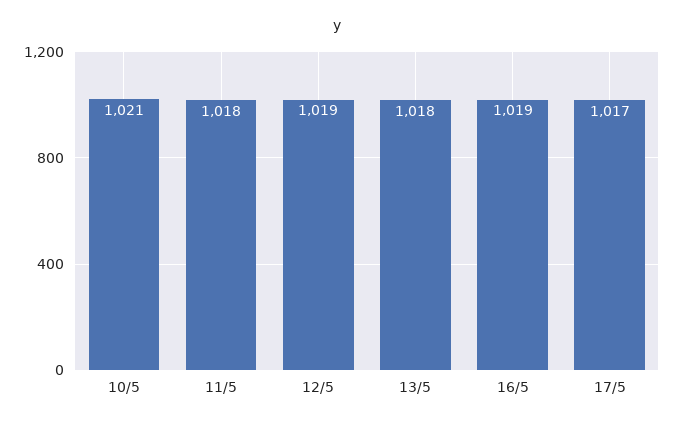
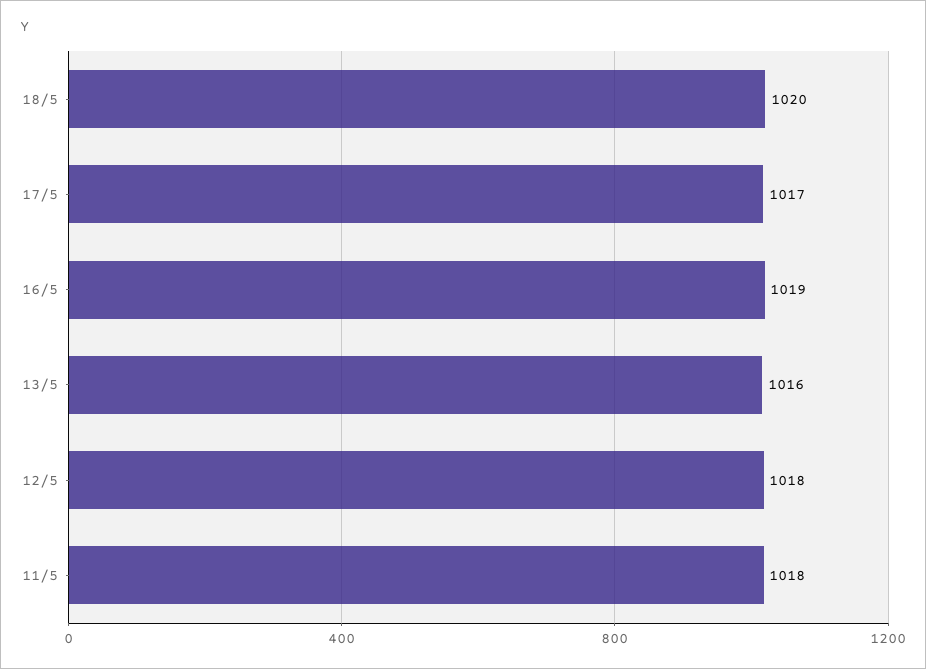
10/5: 1021 -> none
12/5: 1019 -> 1018
13/5: 1018 -> 1016
18/5: none -> 1020

